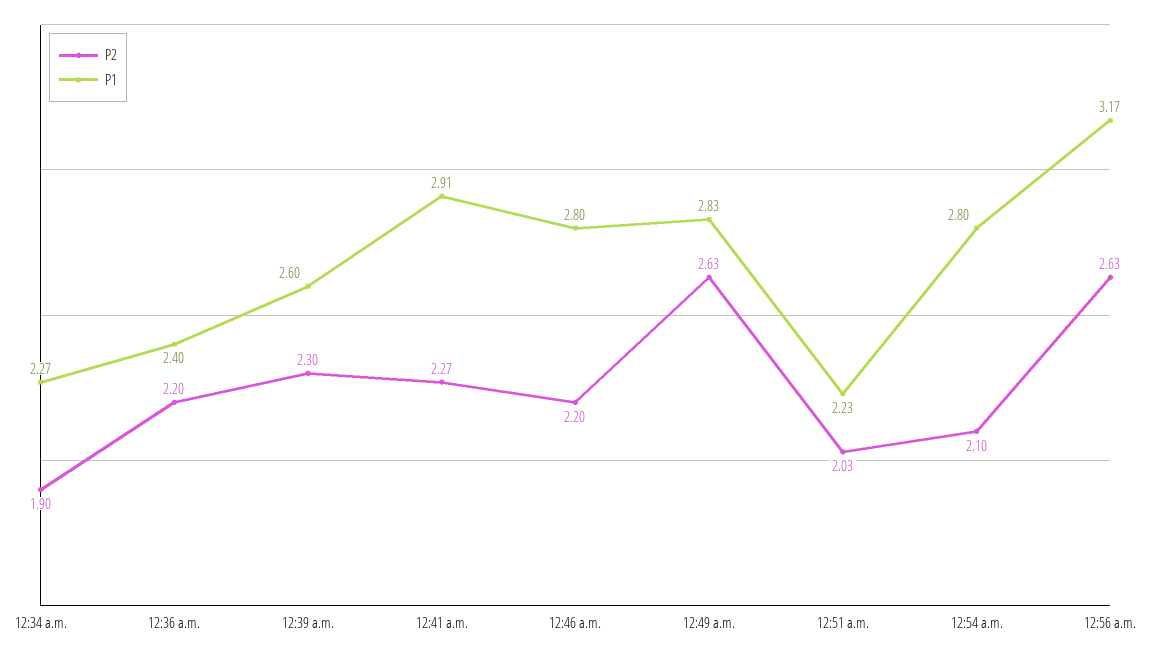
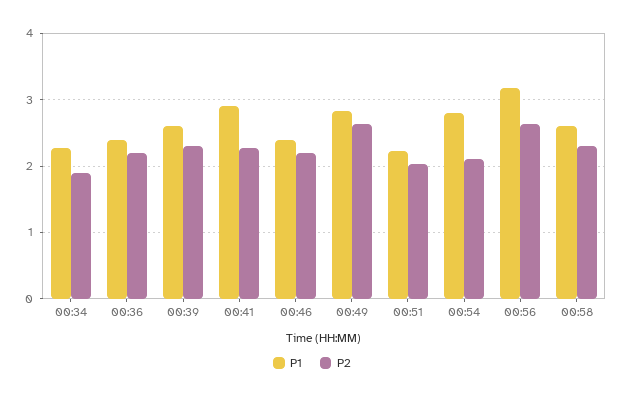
P1, 12:46 a.m.: 2.8 -> 2.4
P1, 00:58: none -> 2.6
P2, 00:58: none -> 2.3

